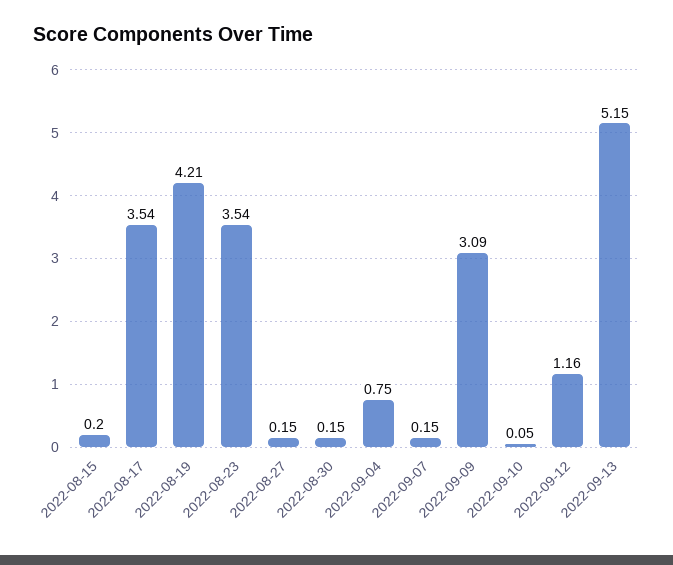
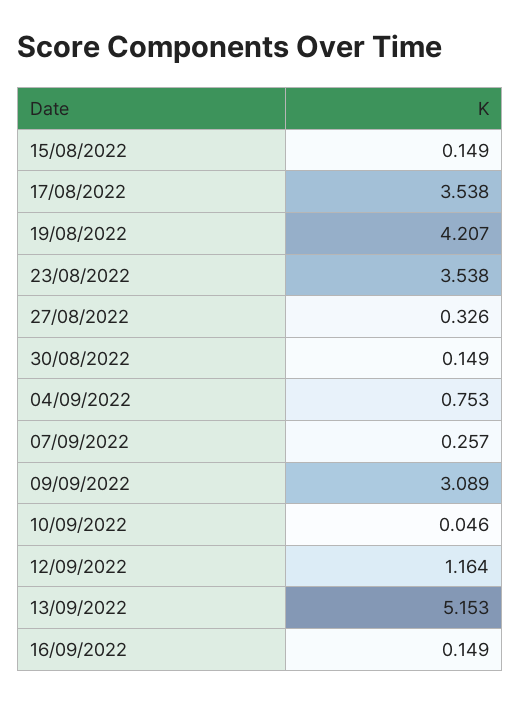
2022-08-15: 0.2 -> 0.149
2022-08-27: 0.15 -> 0.326
2022-09-07: 0.15 -> 0.257
16/09/2022: none -> 0.149

